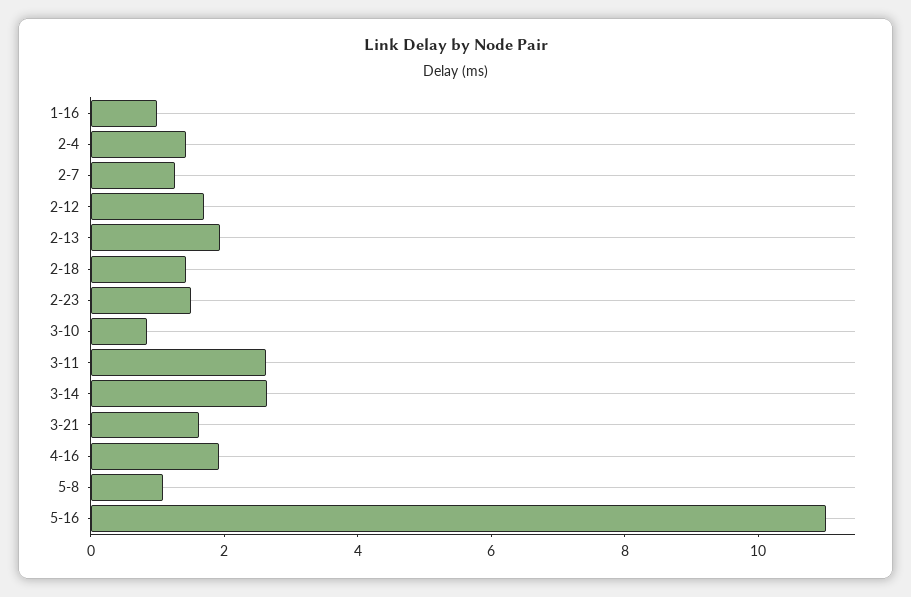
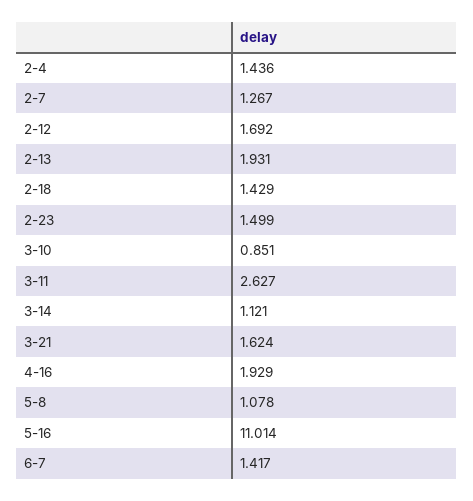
1-16: 1 -> none
3-14: 2.5 -> 1.121
6-7: none -> 1.417

